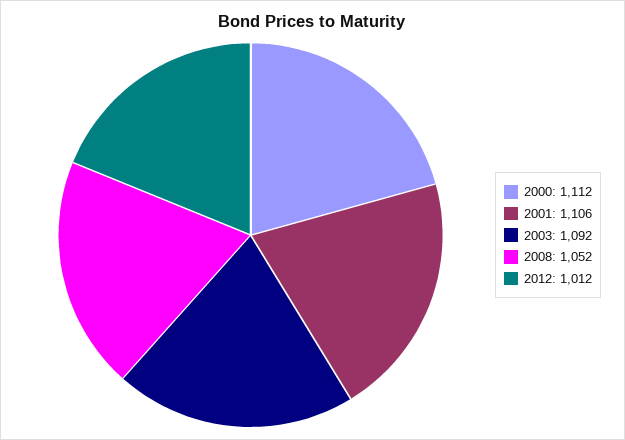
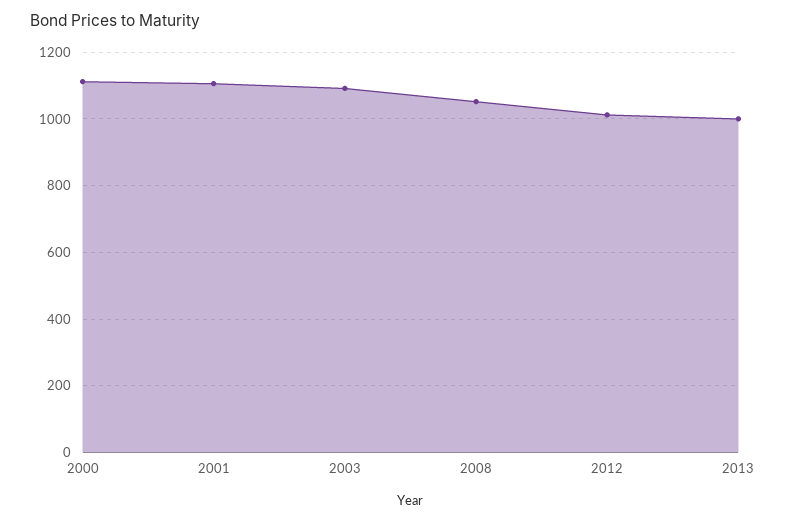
2013: none -> 1000

